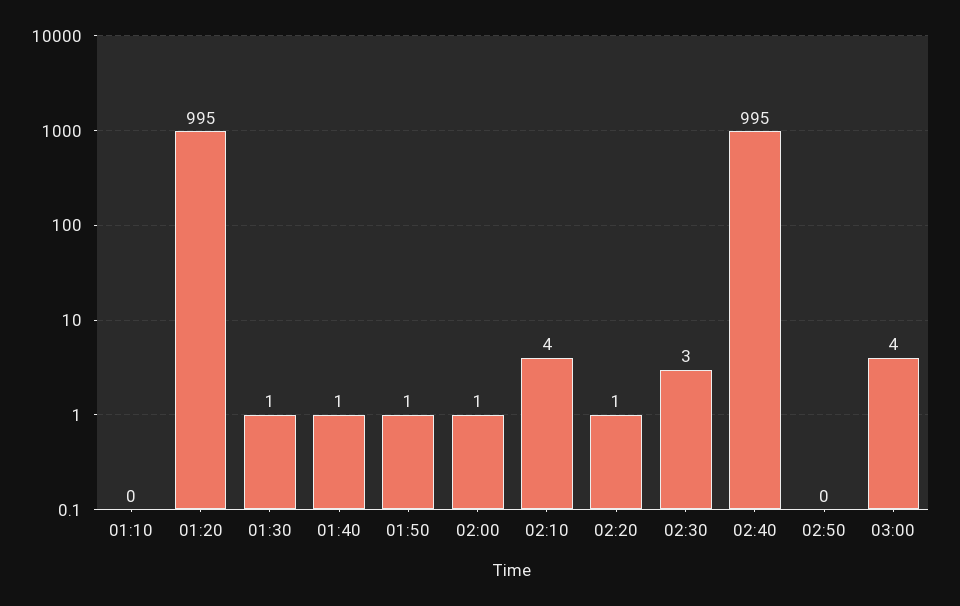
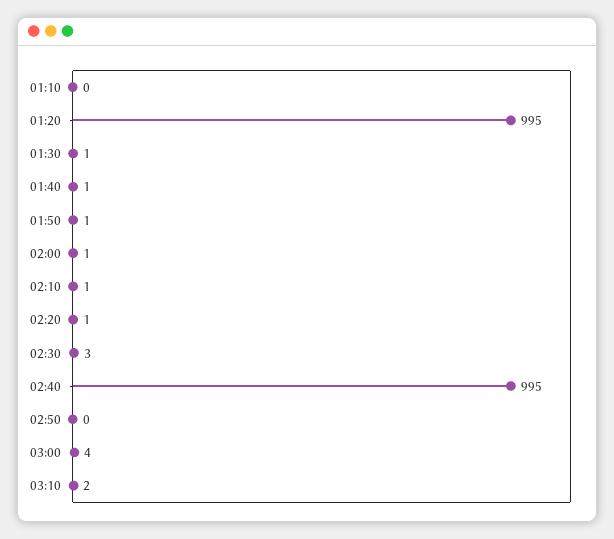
02:10: 4 -> 1
03:10: none -> 2

